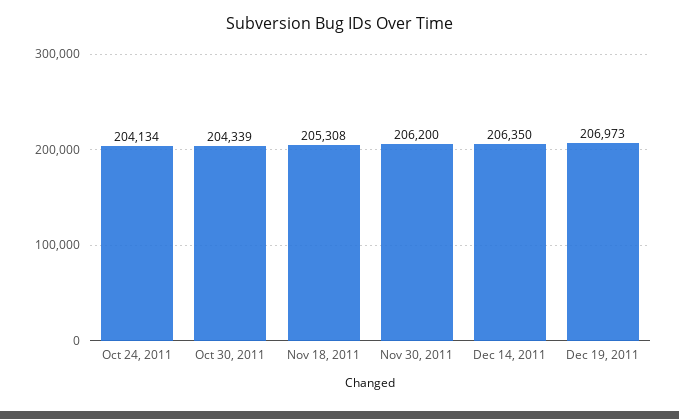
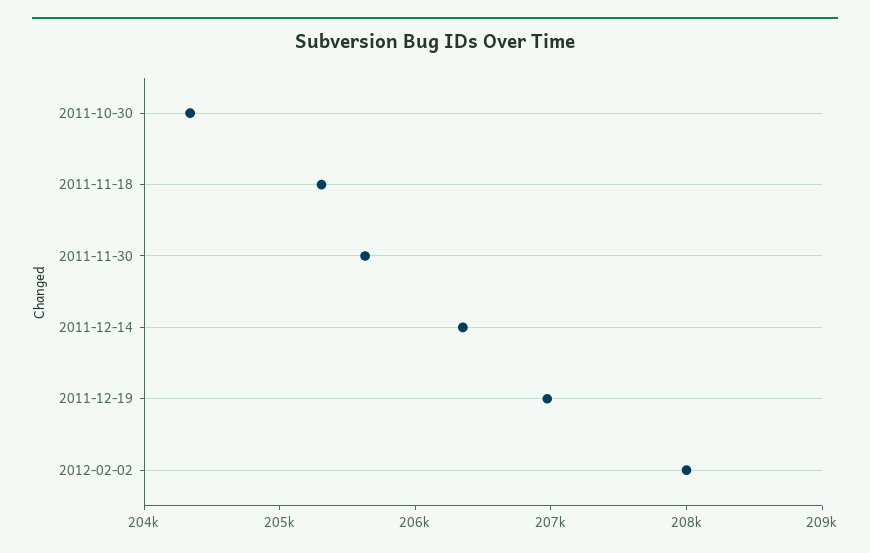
Oct 24, 2011: 204134 -> none
Nov 30, 2011: 206200 -> 205600
2012-02-02: none -> 208000

